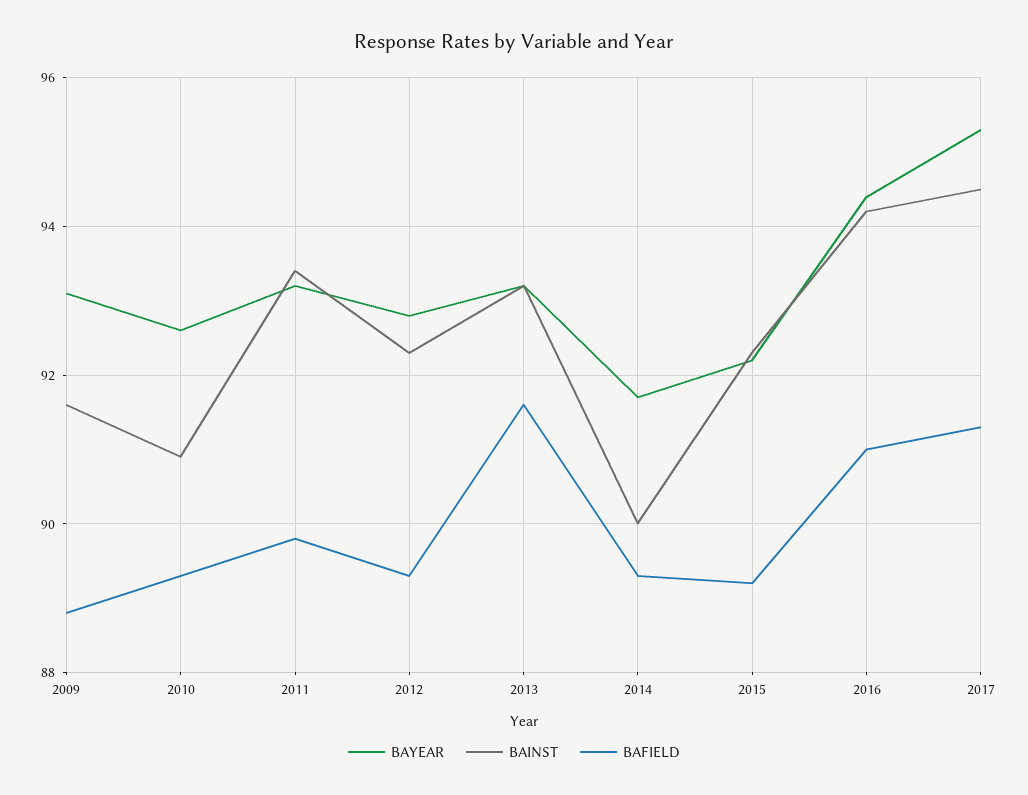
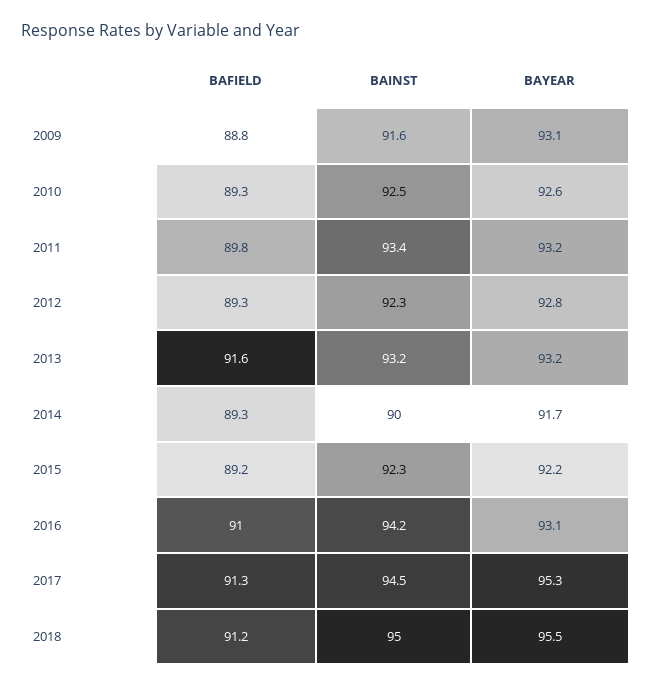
BAINST, 2010: 91 -> 92.5
BAYEAR, 2016: 94.5 -> 93.1
BAFIELD, 2018: none -> 91.2
BAINST, 2018: none -> 95
BAYEAR, 2018: none -> 95.5

